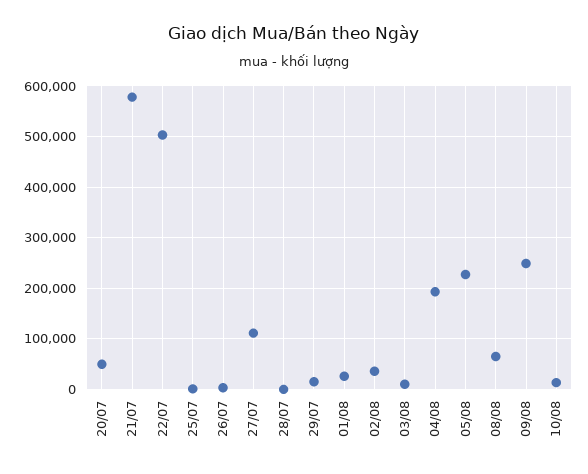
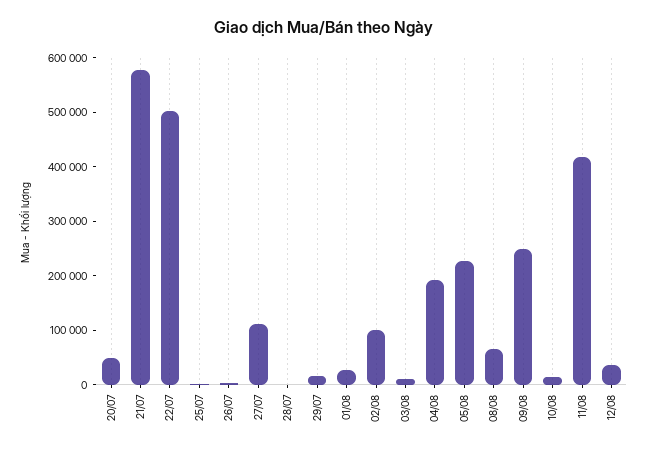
02/08: 40000 -> 100000
11/08: none -> 420000
12/08: none -> 40000

